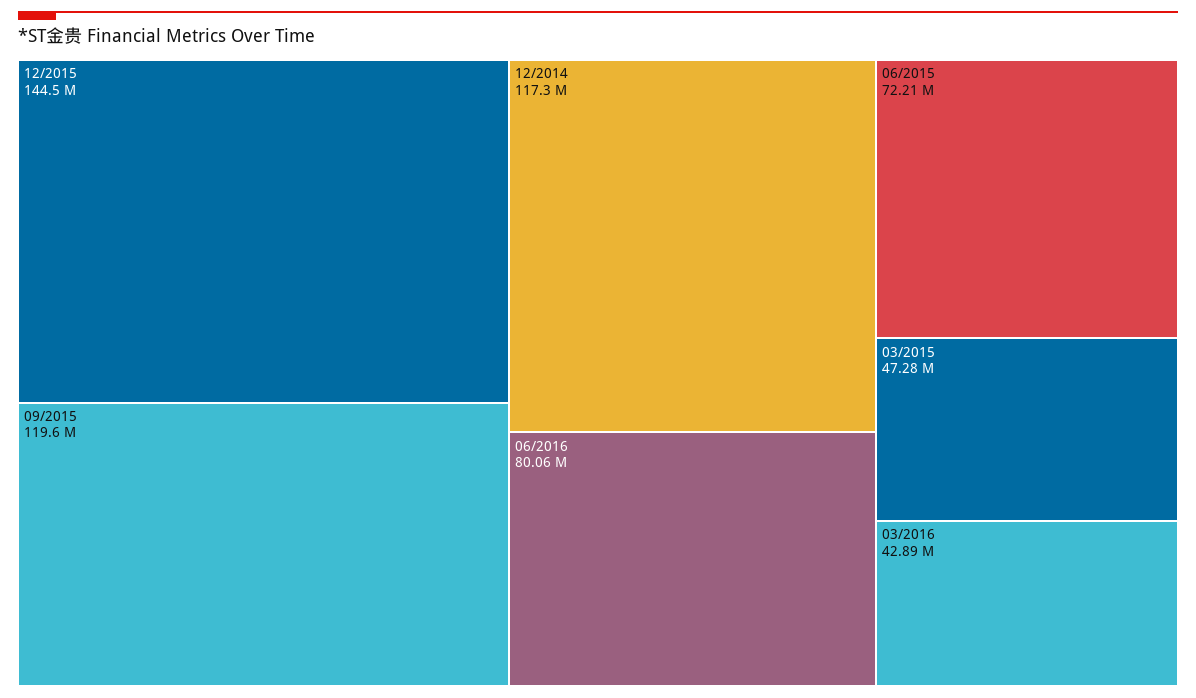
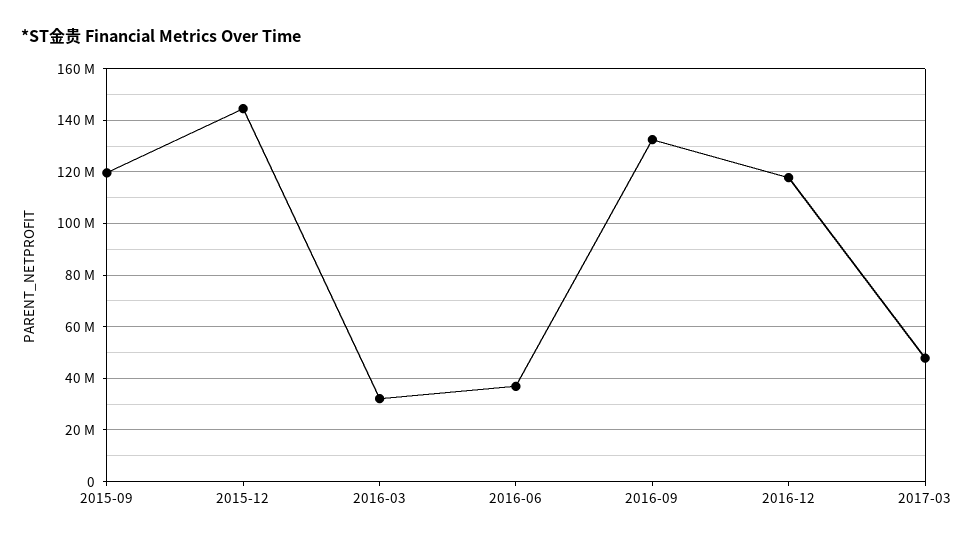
12/2014: 117300000 -> none
06/2016: 80060000 -> 37500000
06/2015: 72210000 -> none
03/2015: 47280000 -> none
03/2016: 42890000 -> 32500000
2016-09: none -> 132500000
2016-12: none -> 117500000
2017-03: none -> 47500000

